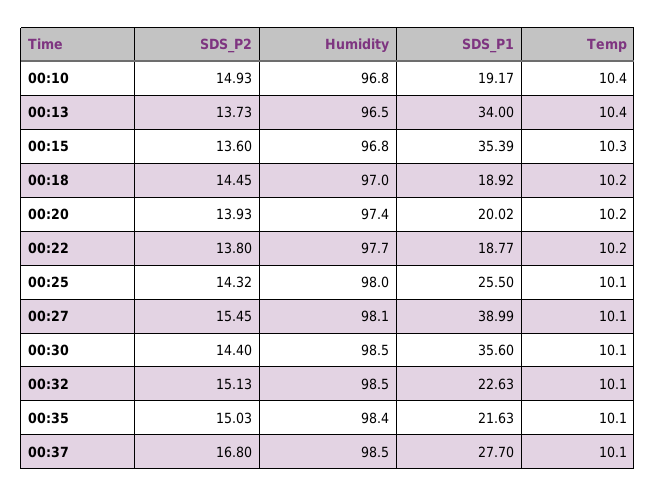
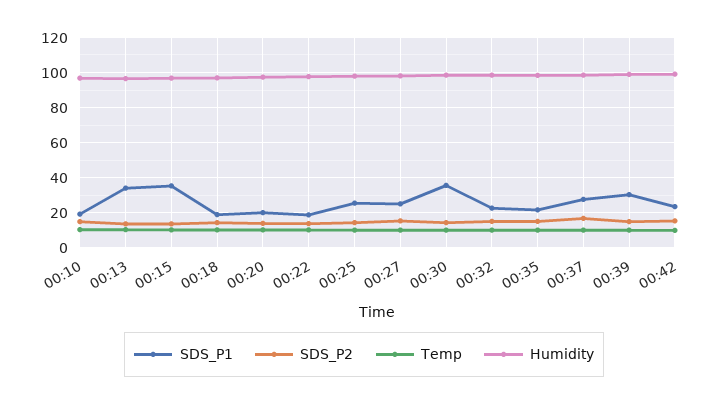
SDS_P1, 00:27: 38.99 -> 25
SDS_P1, 00:39: none -> 30
SDS_P2, 00:39: none -> 15
Temp, 00:39: none -> 10
Humidity, 00:39: none -> 100
SDS_P1, 00:42: none -> 25
SDS_P2, 00:42: none -> 15
Temp, 00:42: none -> 10
Humidity, 00:42: none -> 100

